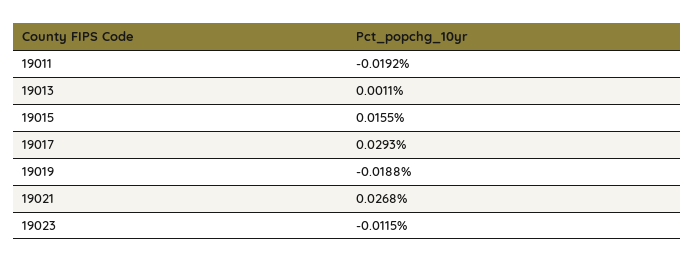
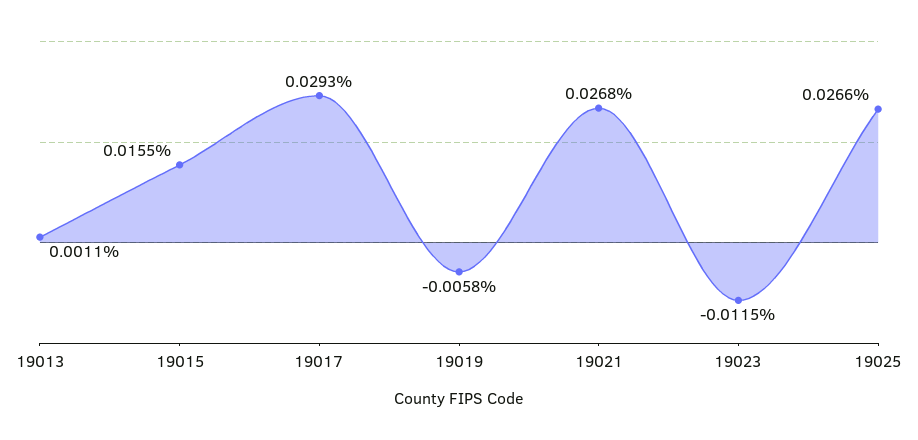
19011: -0.0192 -> none
19019: -0.0188 -> -0.0058
19025: none -> 0.0266

